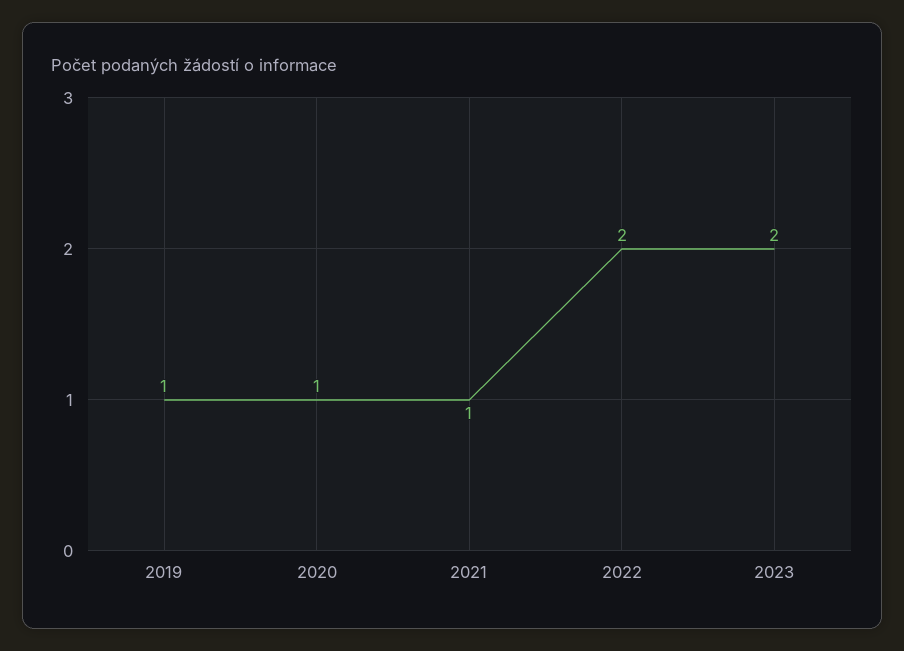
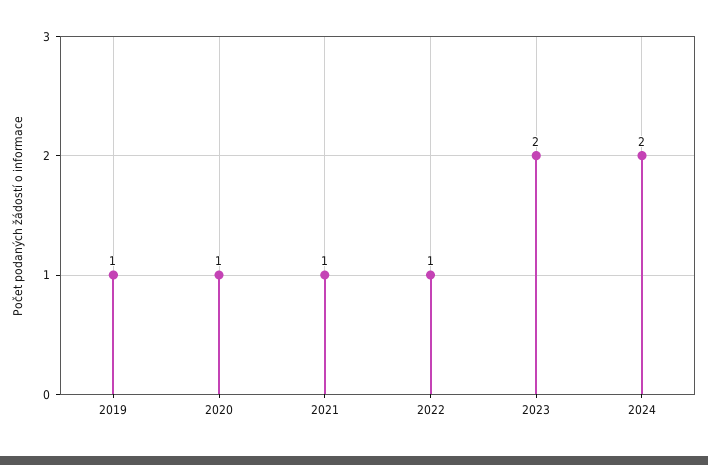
2022: 2 -> 1
2024: none -> 2

